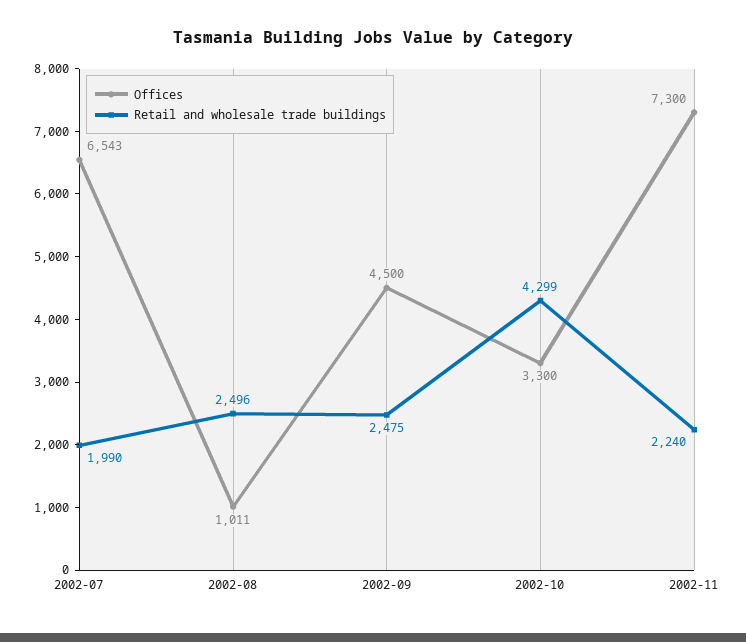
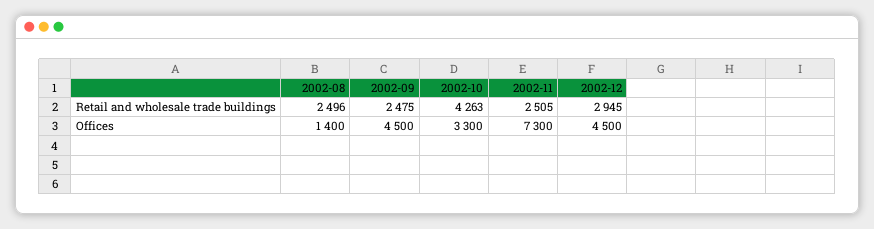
Offices, 2002-07: 6543 -> none
Retail and wholesale trade buildings, 2002-07: 1990 -> none
Offices, 2002-08: 1011 -> 1400
Retail and wholesale trade buildings, 2002-10: 4299 -> 4263
Retail and wholesale trade buildings, 2002-11: 2240 -> 2505
Retail and wholesale trade buildings, 2002-12: none -> 2945
Offices, 2002-12: none -> 4500

